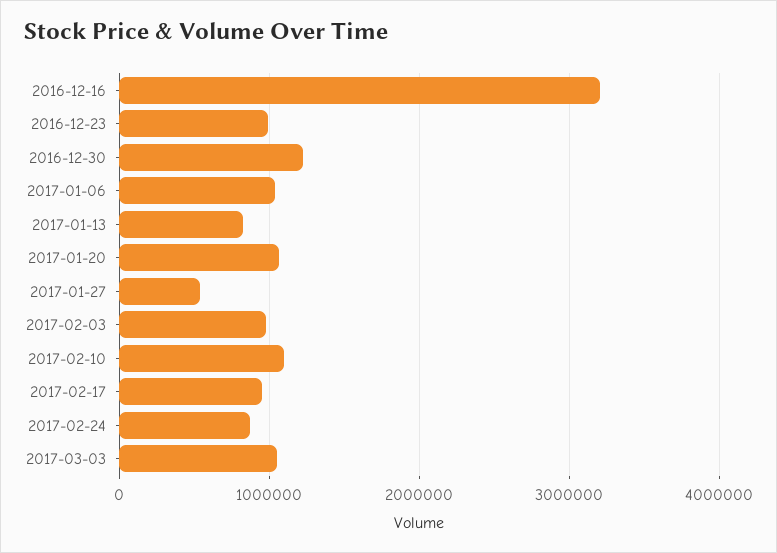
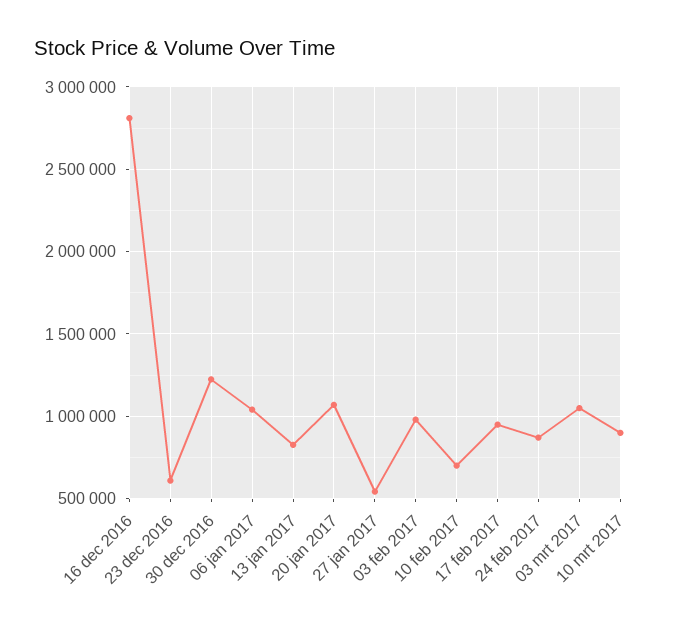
2016-12-16: 3200000 -> 2800000
2016-12-23: 1000000 -> 600000
2017-02-10: 1100000 -> 700000
10 mrt 2017: none -> 900000

